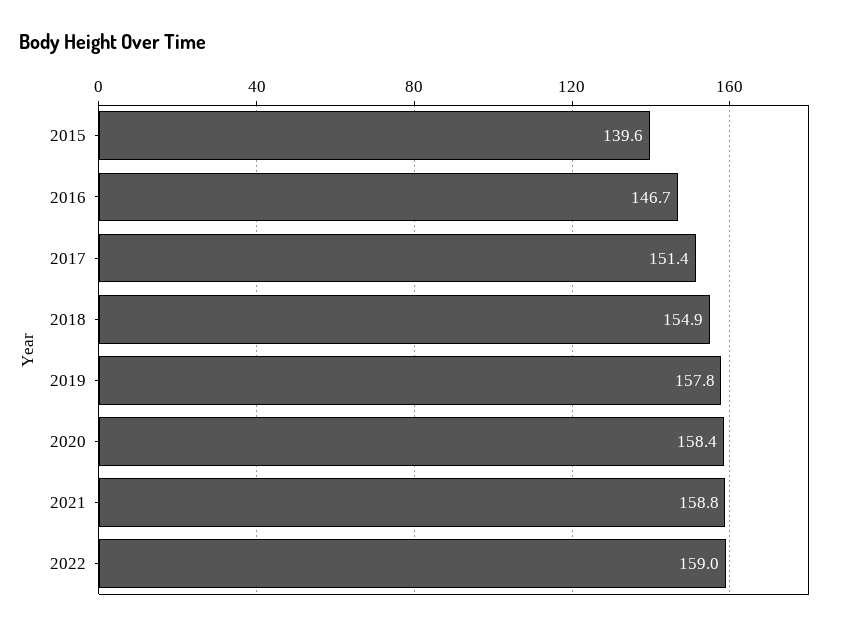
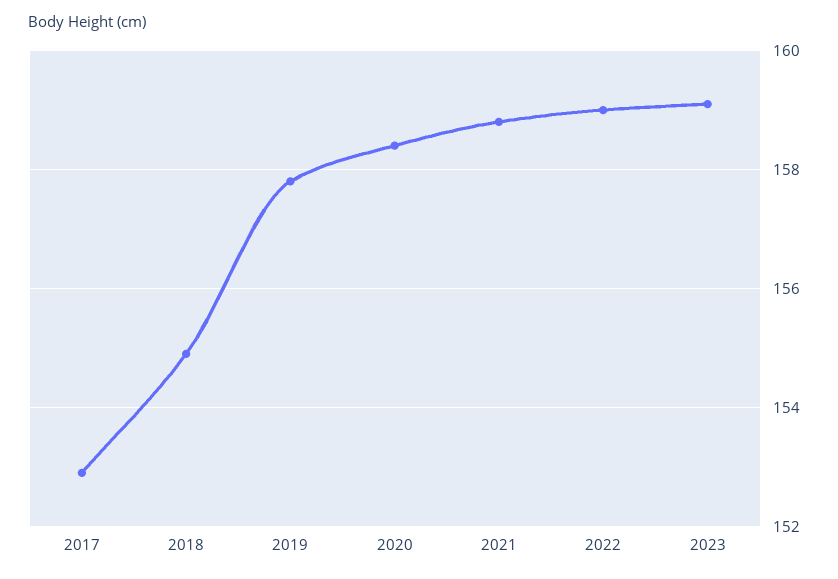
2015: 139.6 -> none
2016: 146.7 -> none
2017: 151.4 -> 153
2023: none -> 159

